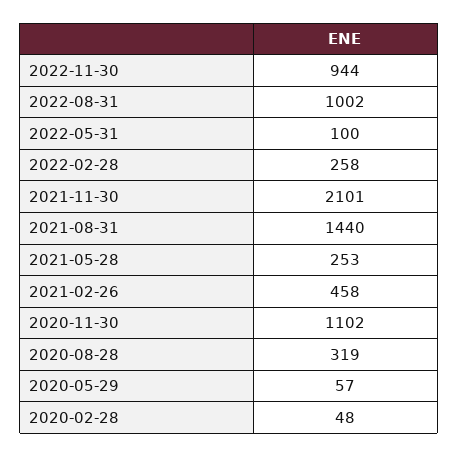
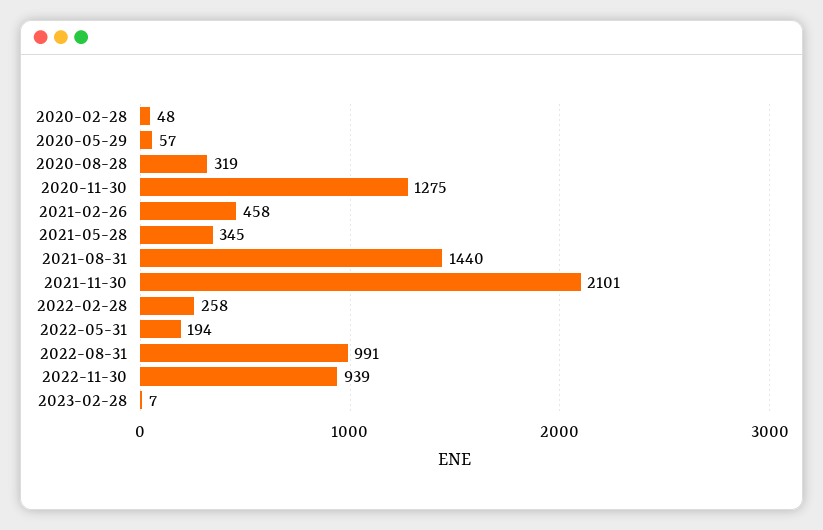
2022-11-30: 944 -> 939
2022-08-31: 1002 -> 991
2022-05-31: 100 -> 194
2021-05-28: 253 -> 345
2020-11-30: 1102 -> 1275
2023-02-28: none -> 7

